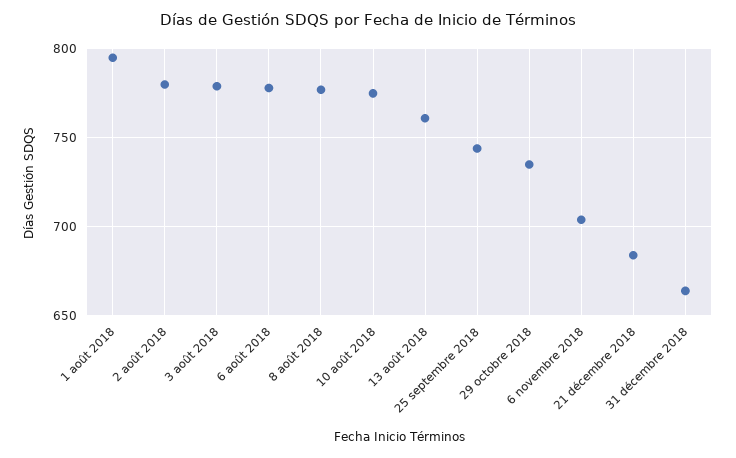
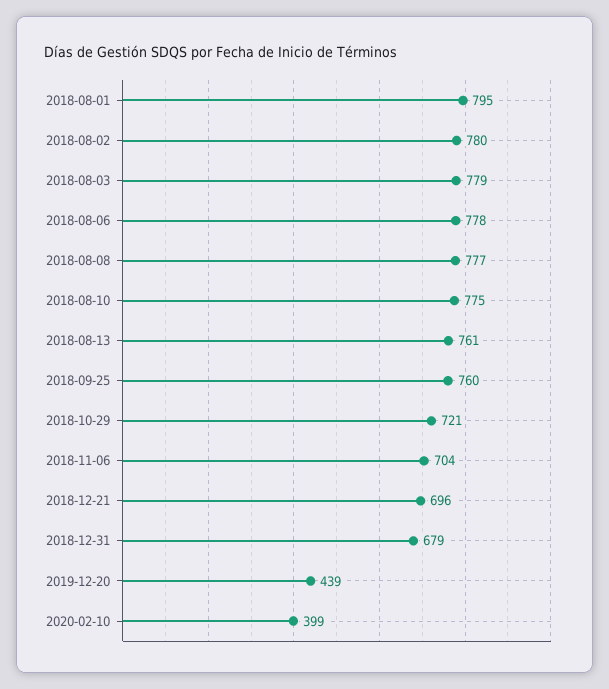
25 septembre 2018: 745 -> 760
29 octobre 2018: 735 -> 721
21 décembre 2018: 685 -> 696
31 décembre 2018: 665 -> 679
2019-12-20: none -> 439
2020-02-10: none -> 399

